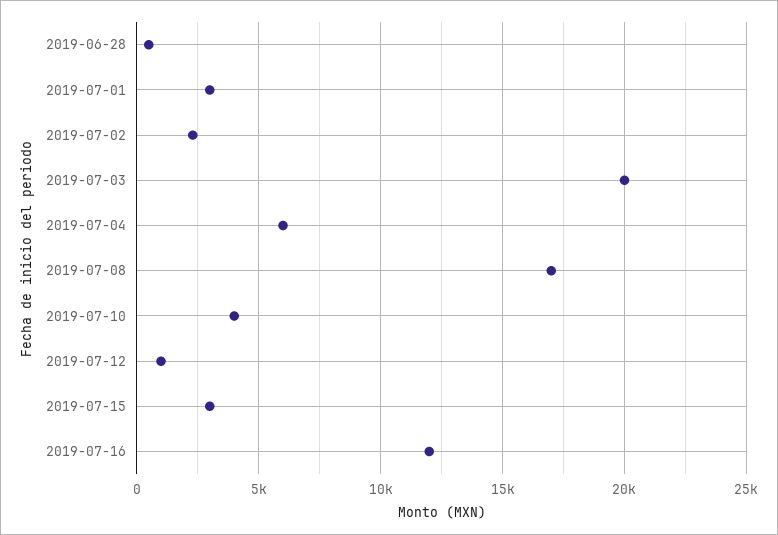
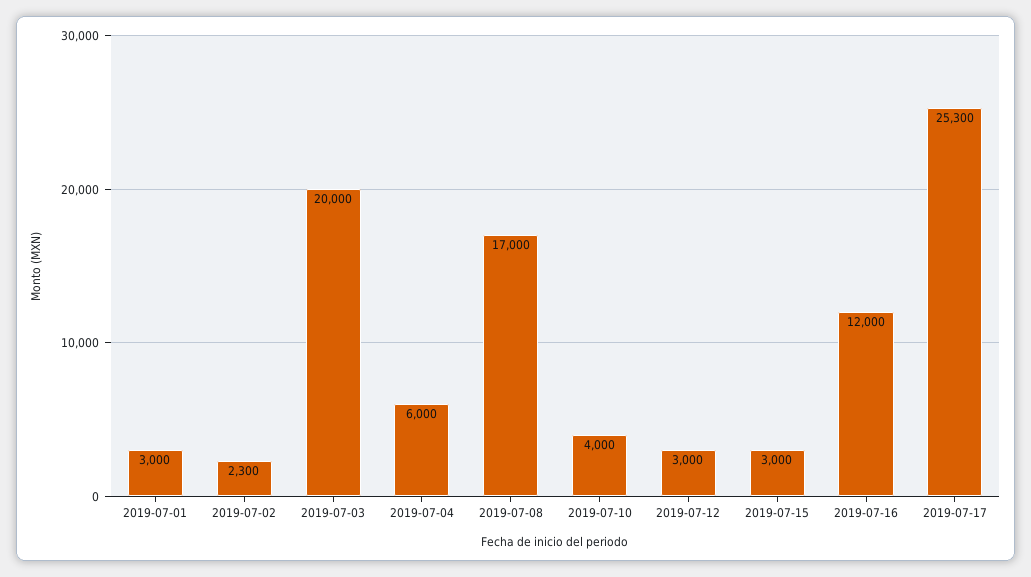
2019-06-28: 500 -> none
2019-07-12: 1000 -> 3000
2019-07-17: none -> 25300

